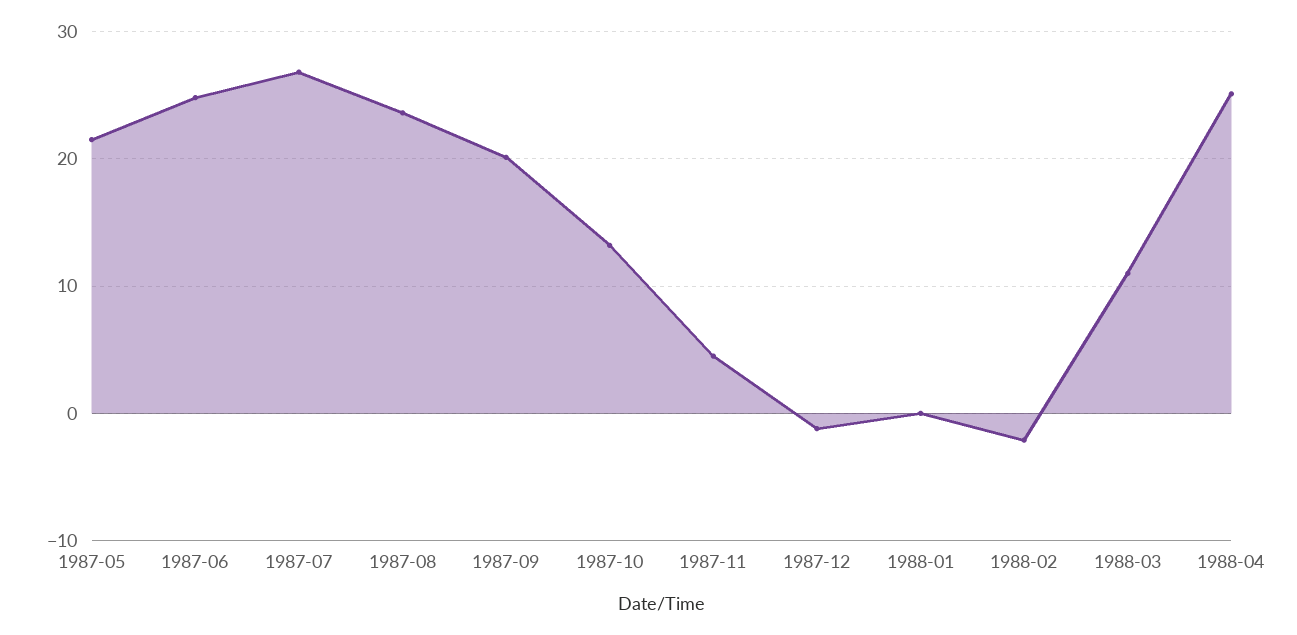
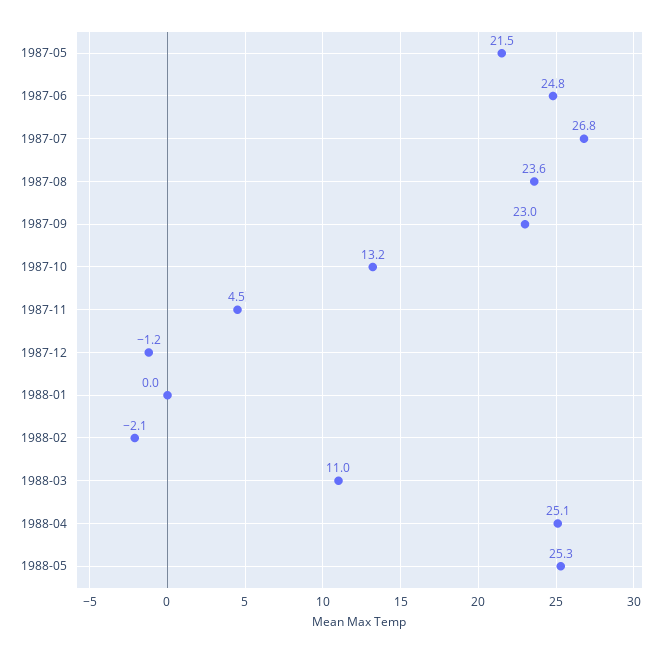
1987-09: 20 -> 23
1988-05: none -> 25.3

